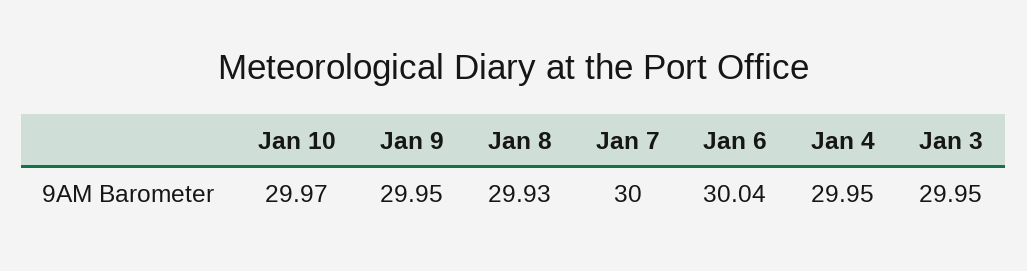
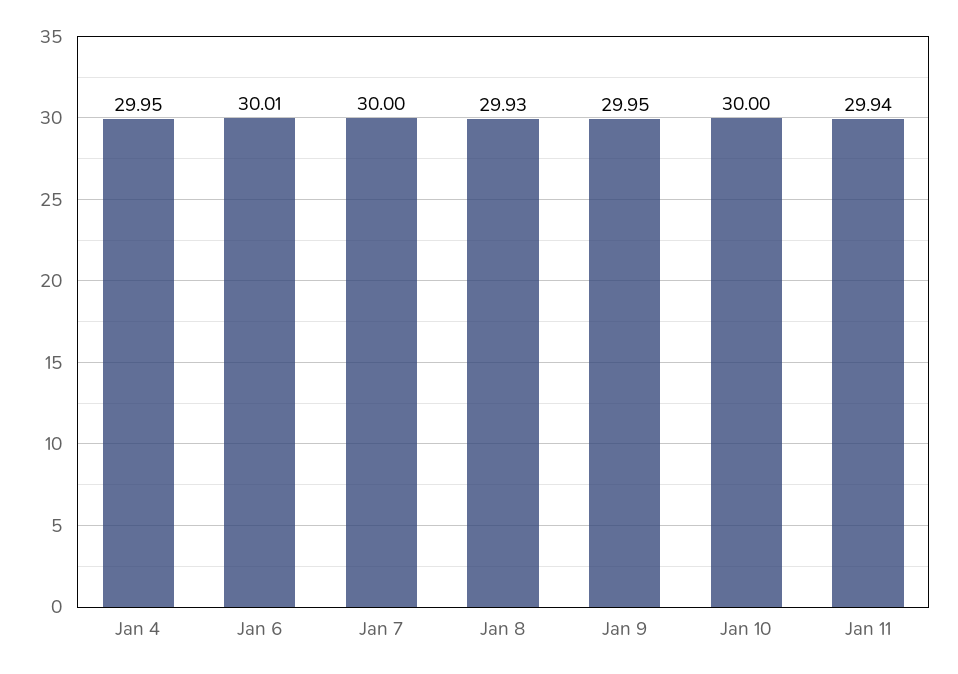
Jan 10: 29.97 -> 30
Jan 6: 30.04 -> 30.01
Jan 3: 29.95 -> none
Jan 11: none -> 29.94

